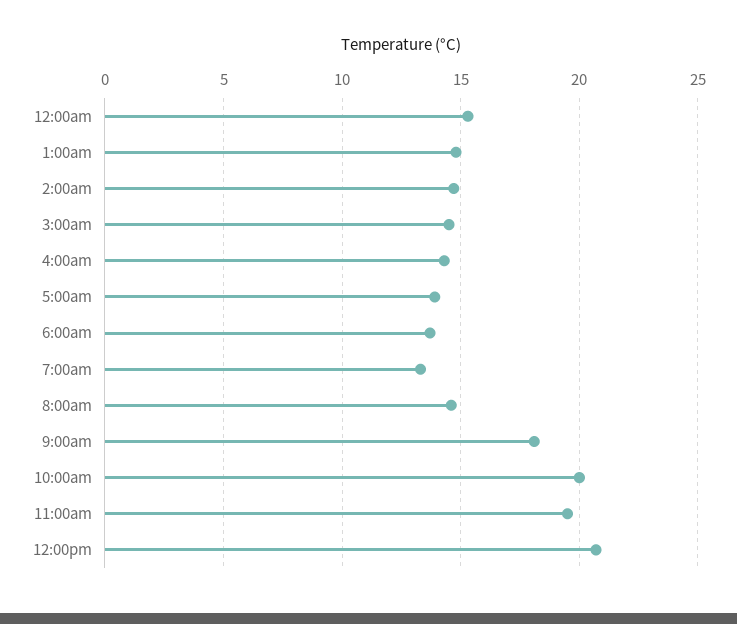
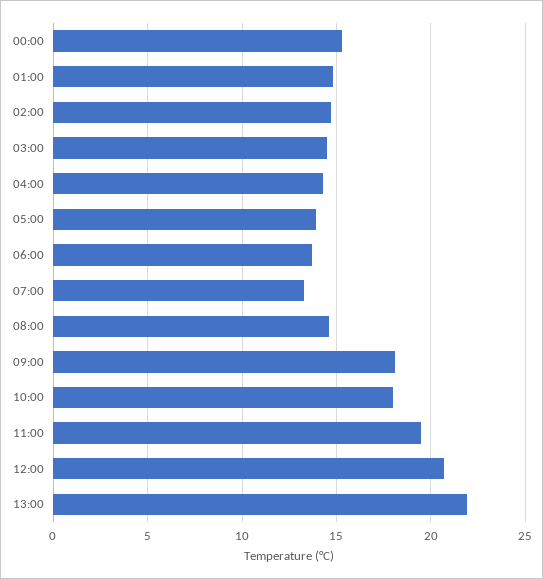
10:00am: 20 -> 18
13:00: none -> 22

